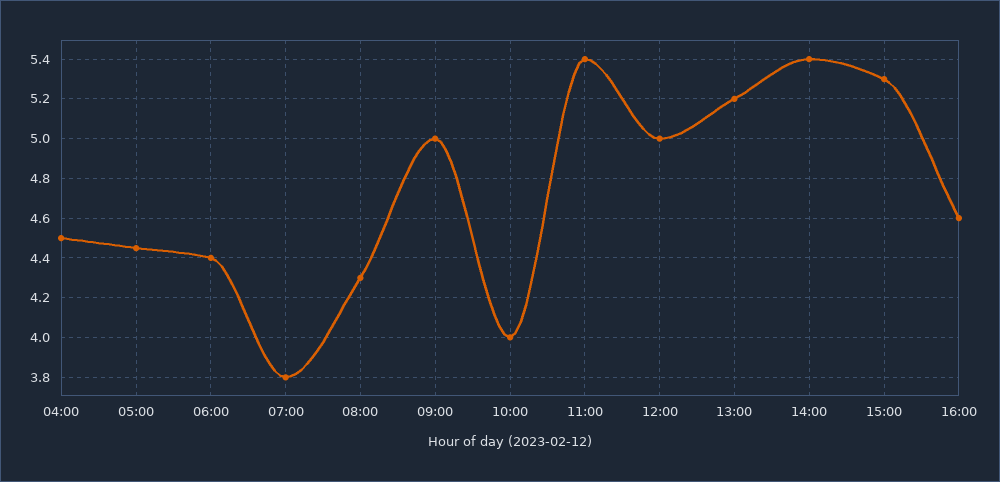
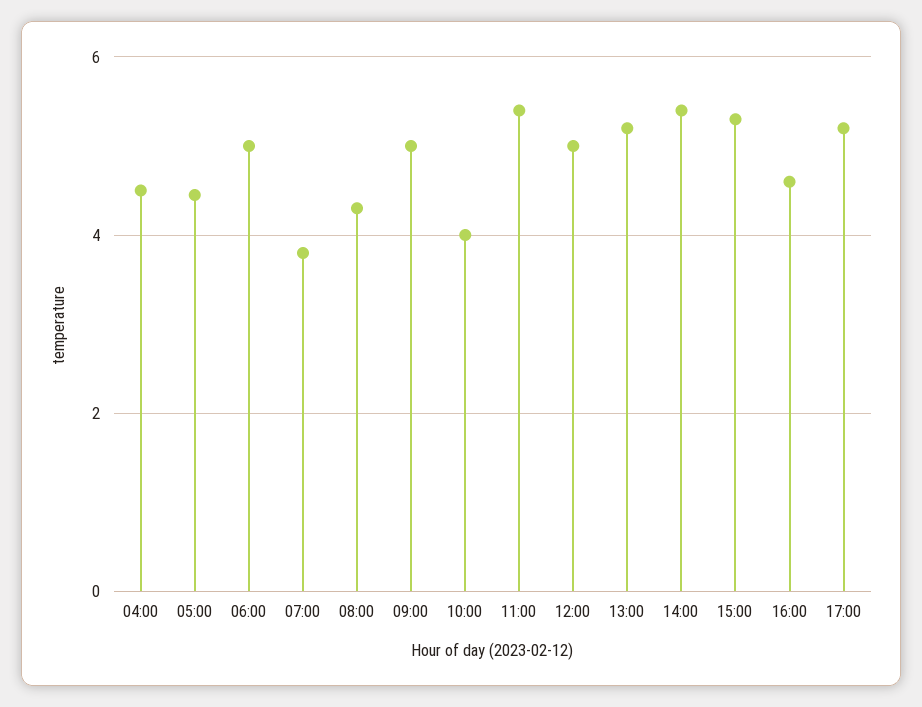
06:00: 4.4 -> 5
17:00: none -> 5.2

